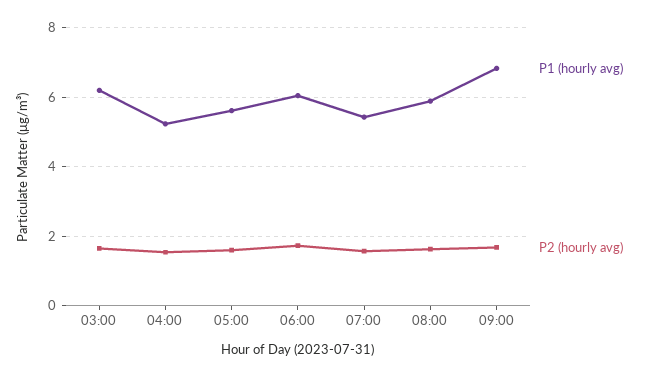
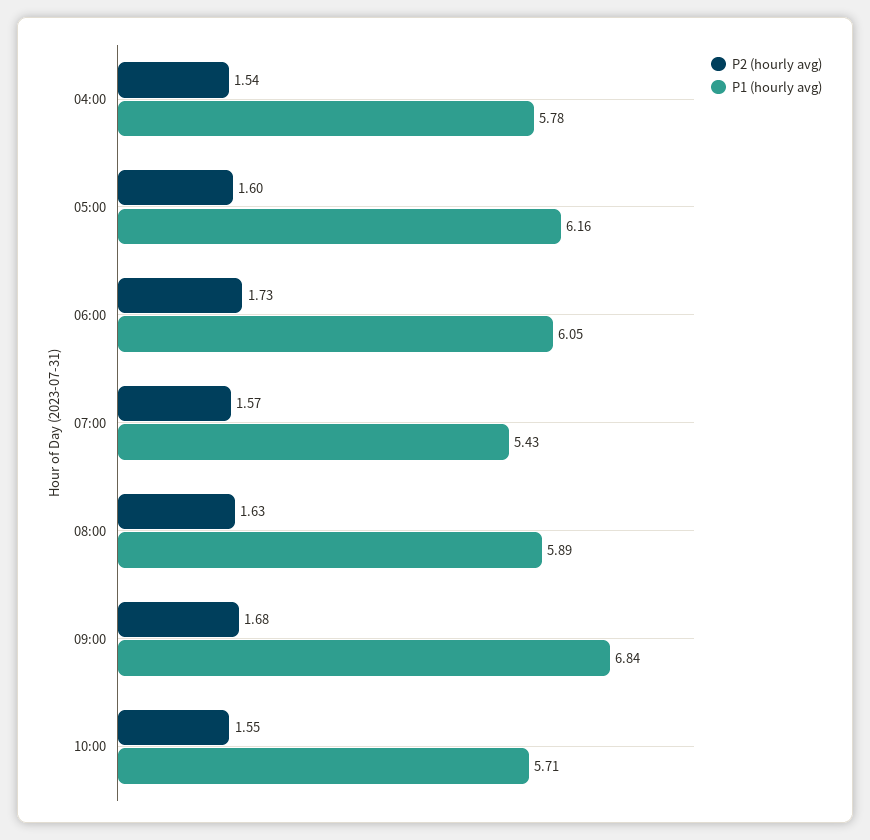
P1 (hourly avg), 03:00: 6.2 -> none
P2 (hourly avg), 03:00: 1.6 -> none
P1 (hourly avg), 04:00: 5.2 -> 5.78
P1 (hourly avg), 05:00: 5.6 -> 6.16
P2 (hourly avg), 10:00: none -> 1.55
P1 (hourly avg), 10:00: none -> 5.71

